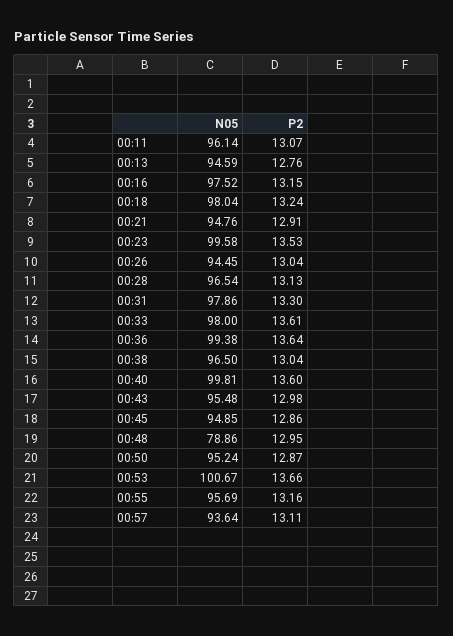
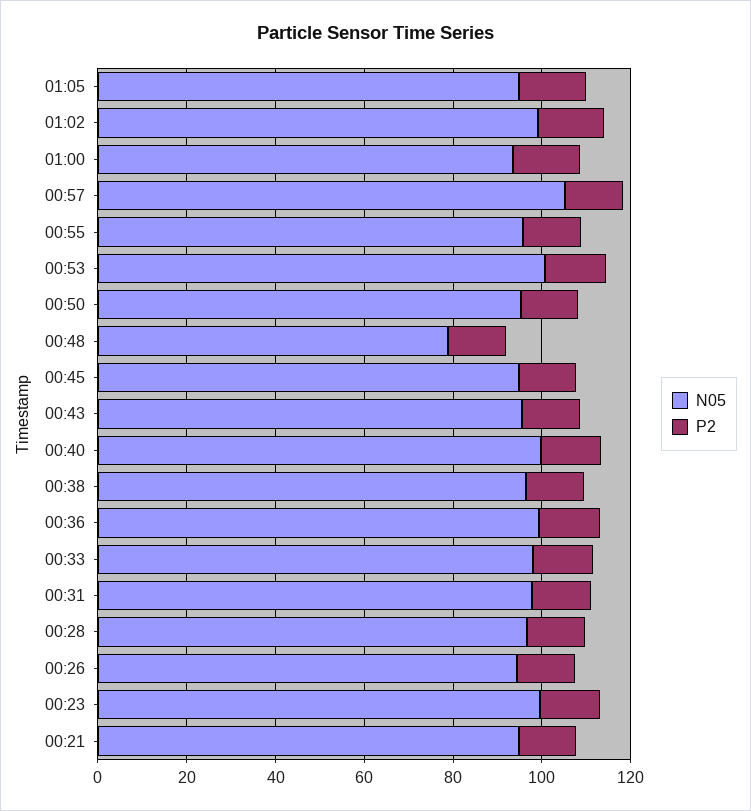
N05, 00:11: 96.14 -> none
P2, 00:11: 13.07 -> none
N05, 00:13: 94.59 -> none
P2, 00:13: 12.76 -> none
N05, 00:16: 97.52 -> none
P2, 00:16: 13.15 -> none
N05, 00:18: 98.04 -> none
P2, 00:18: 13.24 -> none
N05, 00:57: 93.64 -> 105
N05, 01:05: none -> 95
P2, 01:05: none -> 15
N05, 01:02: none -> 100
P2, 01:02: none -> 15
N05, 01:00: none -> 95
P2, 01:00: none -> 15

